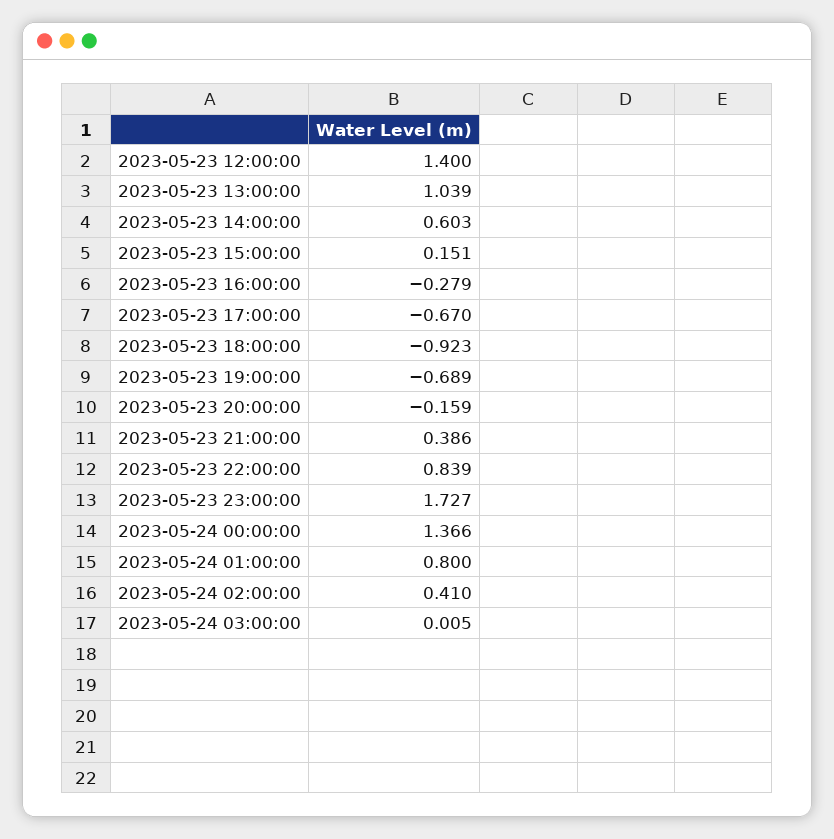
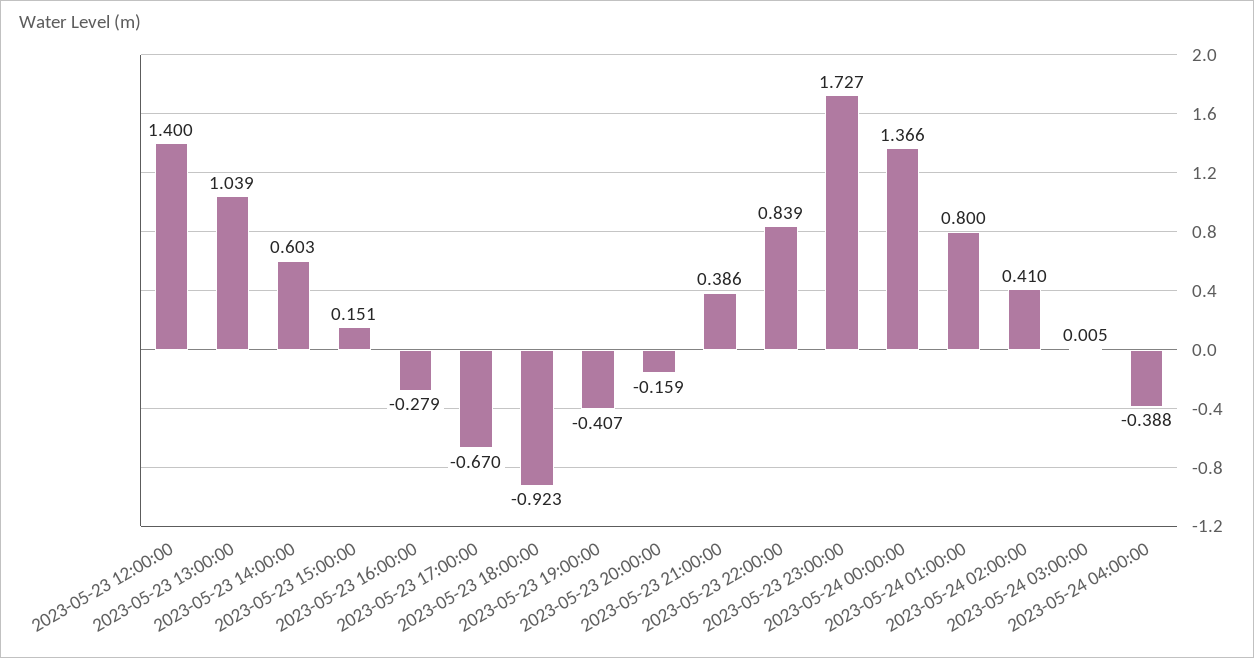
2023-05-23 19:00:00: -0.689 -> -0.407
2023-05-24 04:00:00: none -> -0.388

